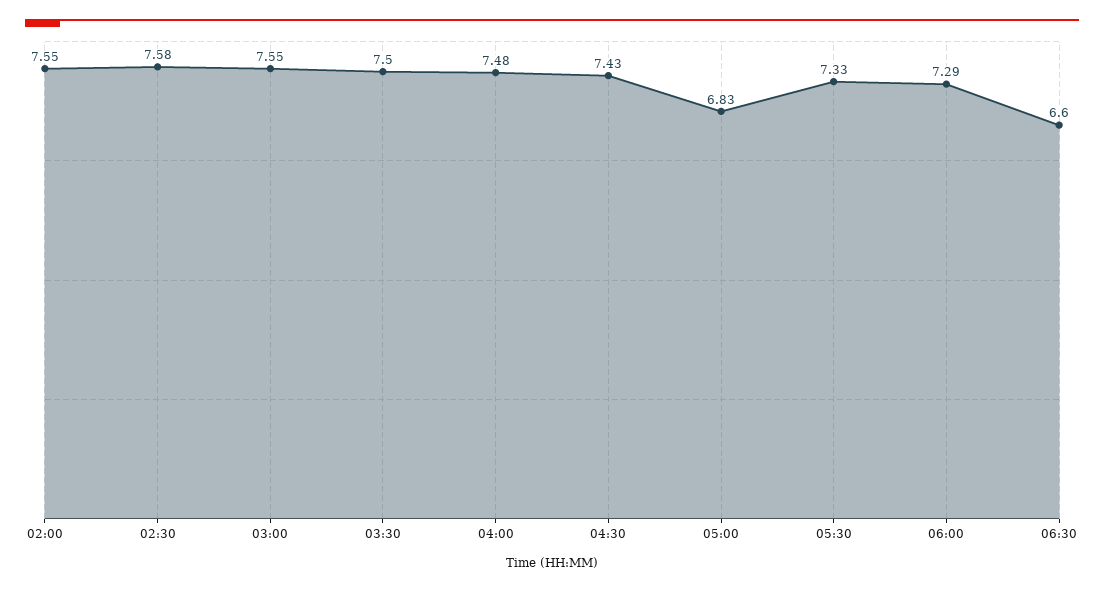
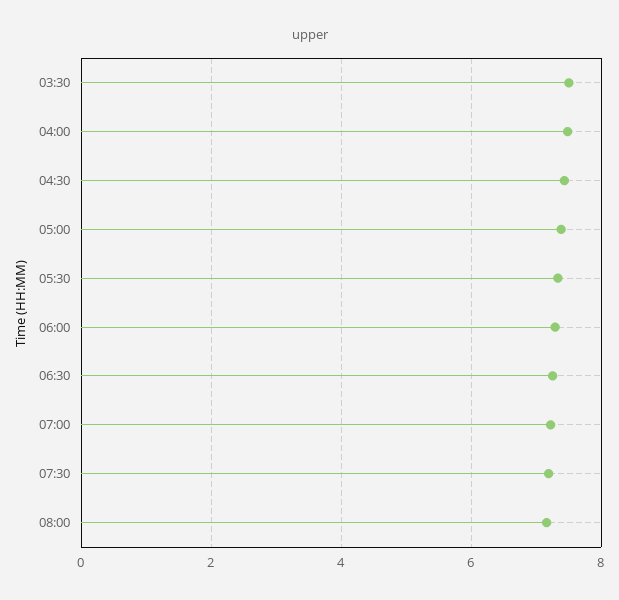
02:00: 7.55 -> none
02:30: 7.58 -> none
03:00: 7.55 -> none
05:00: 6.83 -> 7.4
06:30: 6.6 -> 7.2
07:00: none -> 7.2
07:30: none -> 7.2
08:00: none -> 7.2

